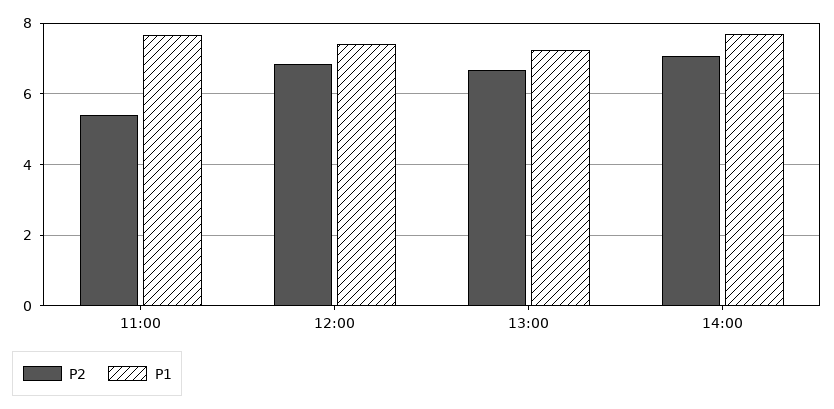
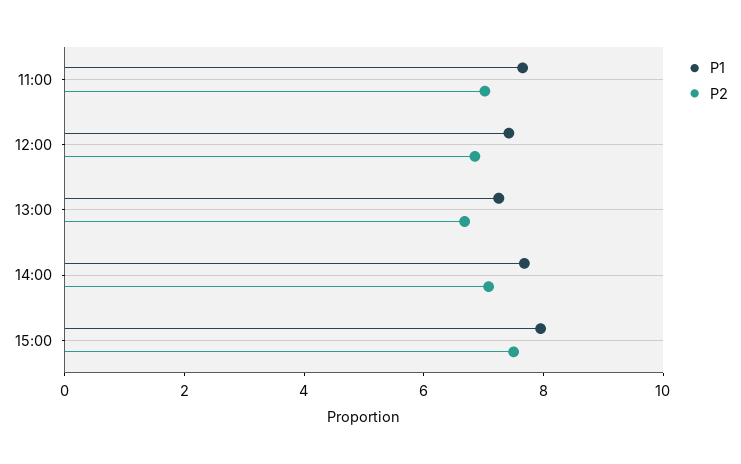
P2, 11:00: 5.4 -> 7
P1, 15:00: none -> 8
P2, 15:00: none -> 7.5

